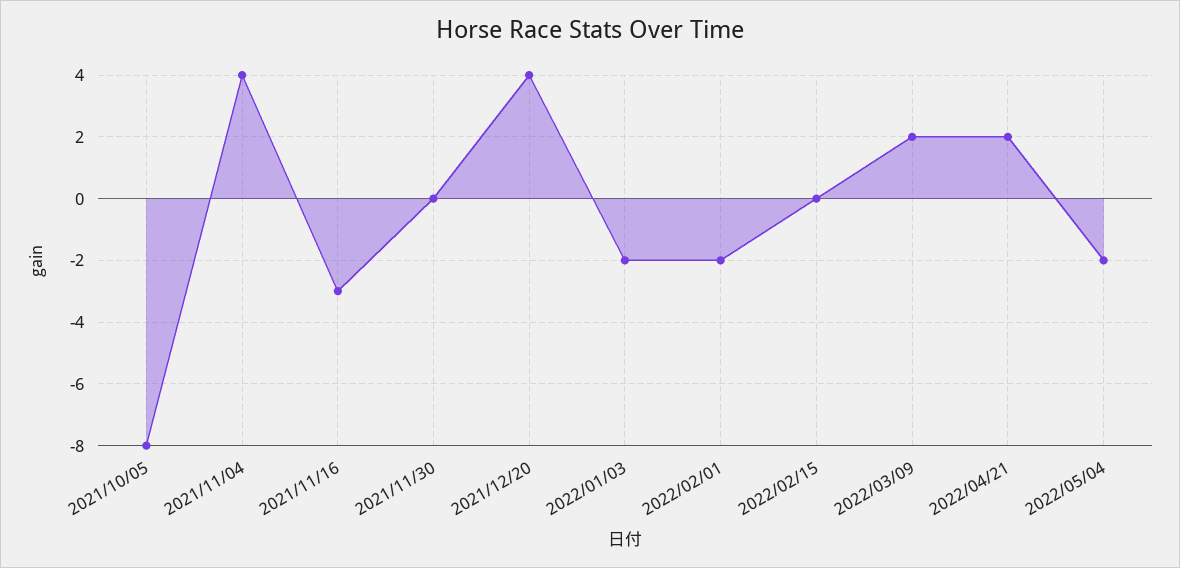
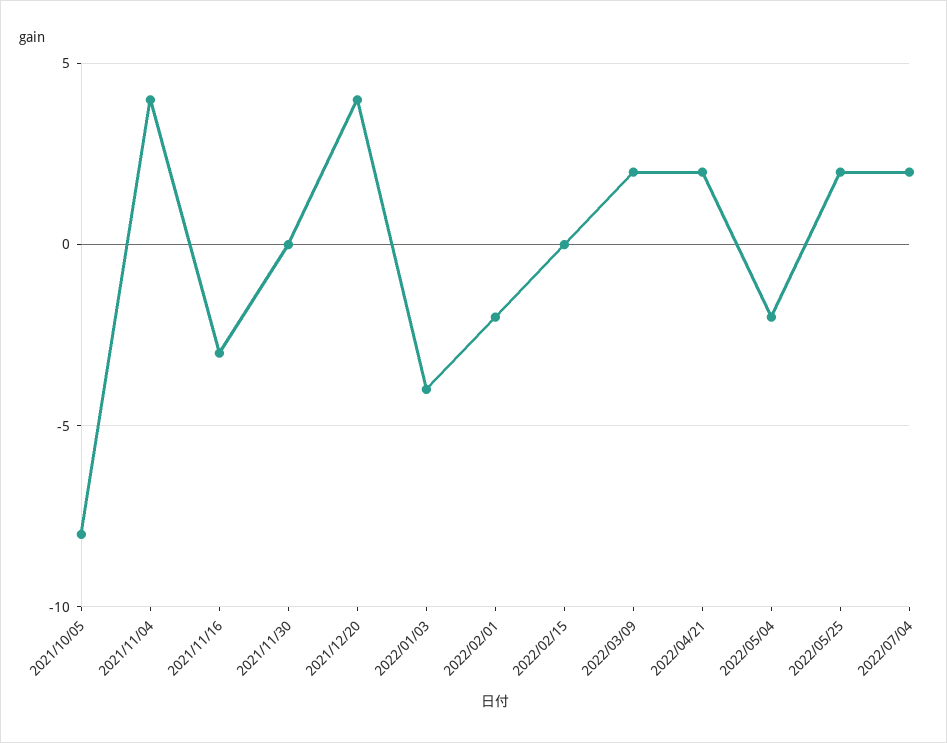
2022/01/03: -2 -> -4
2022/05/25: none -> 2
2022/07/04: none -> 2

